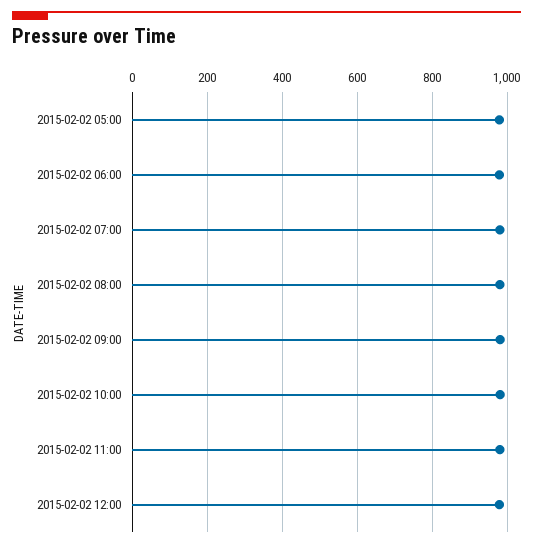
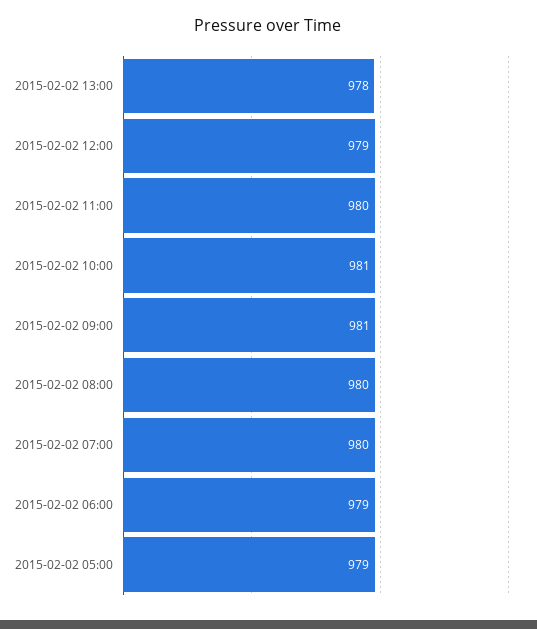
2015-02-02 13:00: none -> 978

